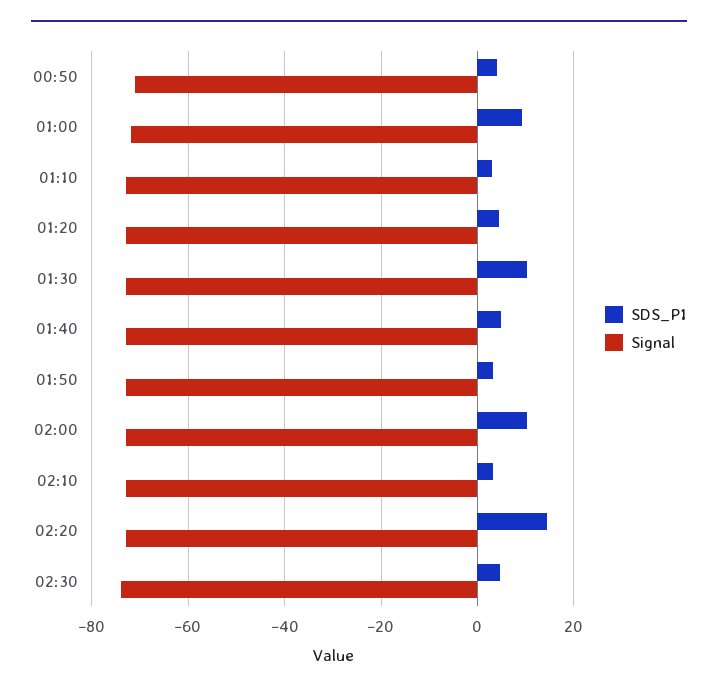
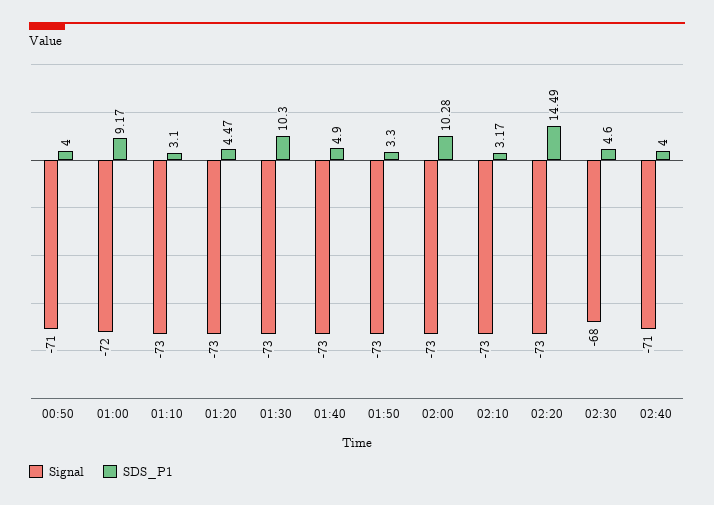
Signal, 02:30: -74 -> -68
Signal, 02:40: none -> -71
SDS_P1, 02:40: none -> 4

